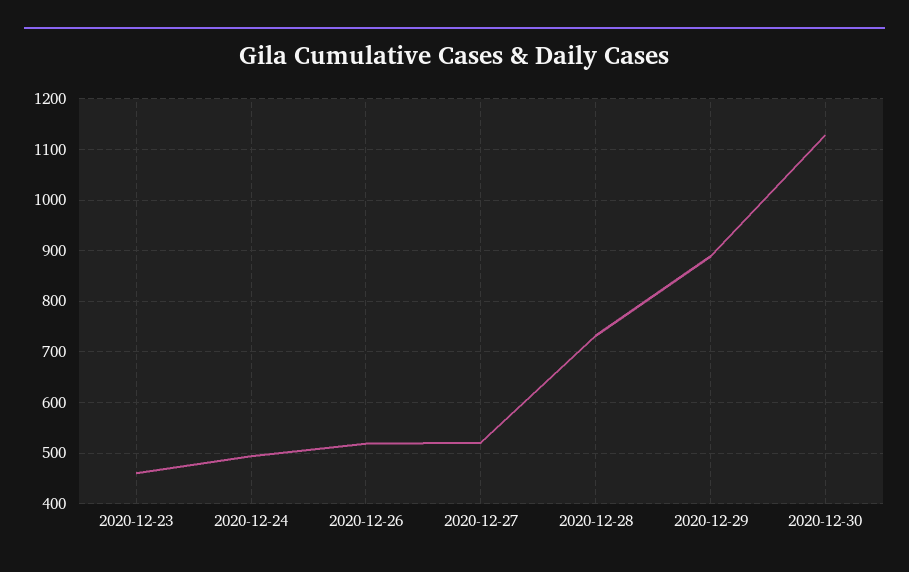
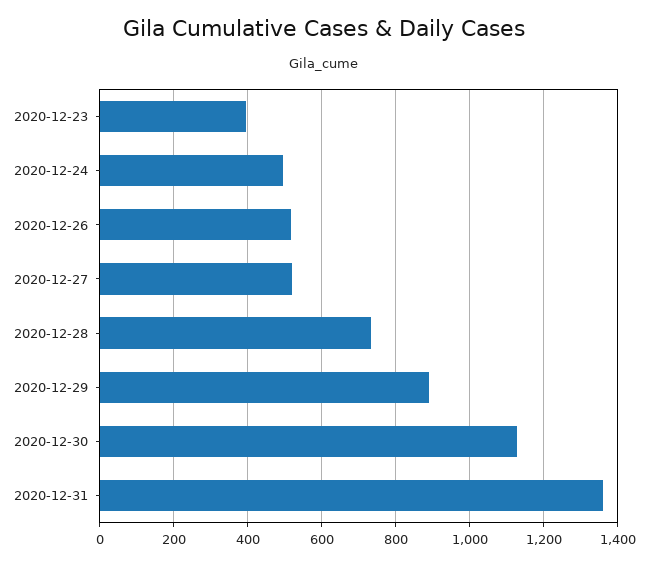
2020-12-23: 460 -> 400
2020-12-31: none -> 1360

